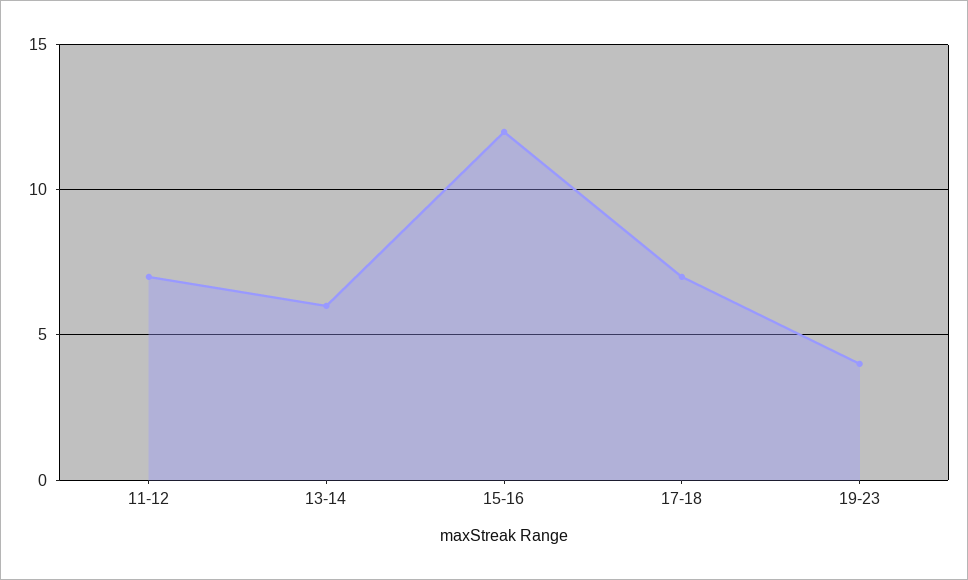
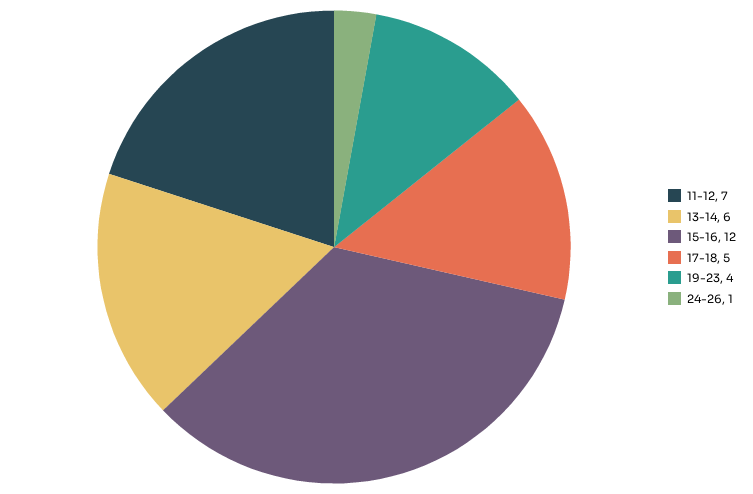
17-18: 7 -> 5
24-26: none -> 1

